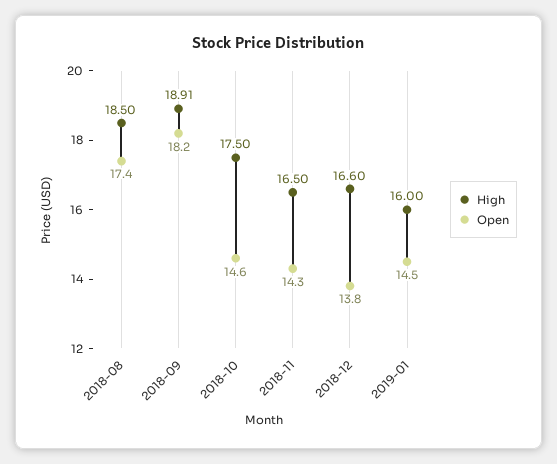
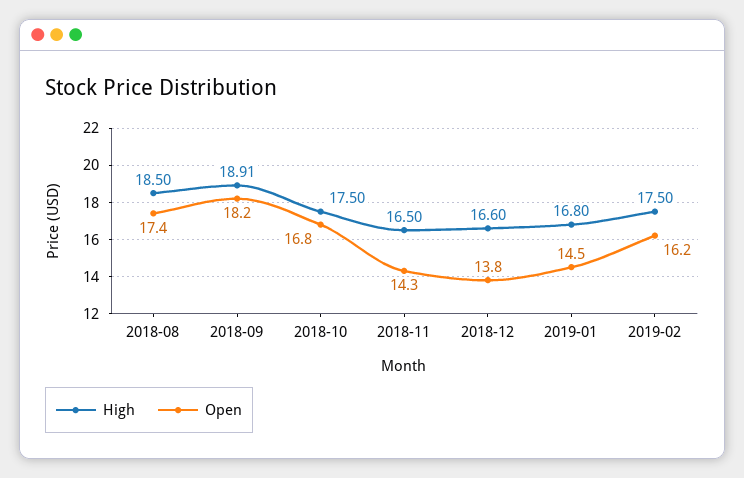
Open, 2018-10: 14.6 -> 16.8
High, 2019-01: 16 -> 16.8
High, 2019-02: none -> 17.5
Open, 2019-02: none -> 16.2

